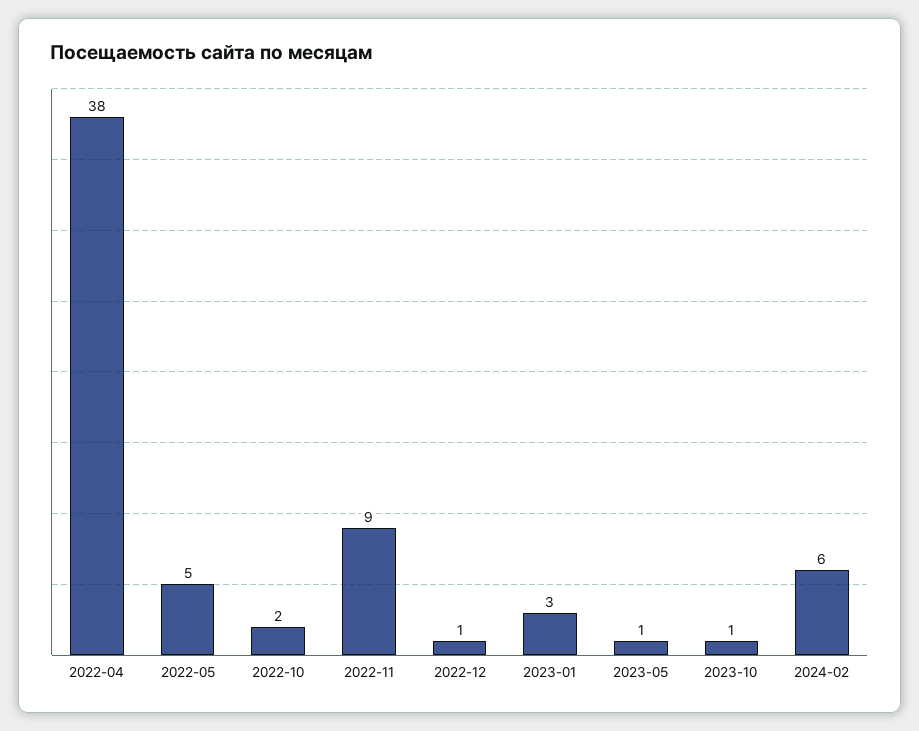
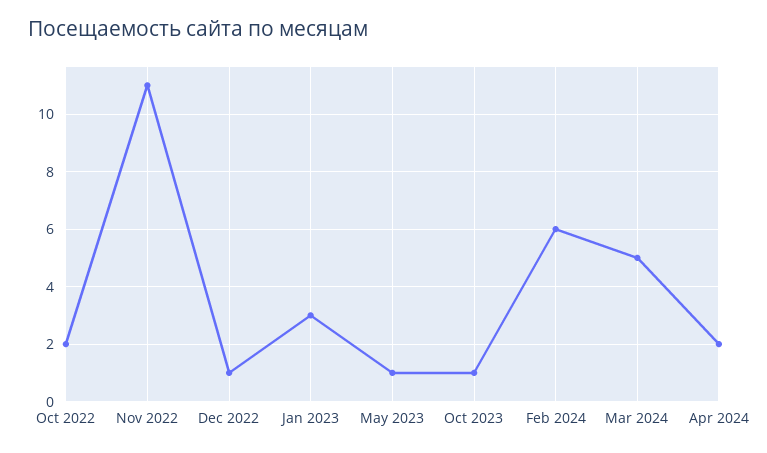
2022-04: 38 -> none
2022-05: 5 -> none
2022-11: 9 -> 11
Mar 2024: none -> 5
Apr 2024: none -> 2

